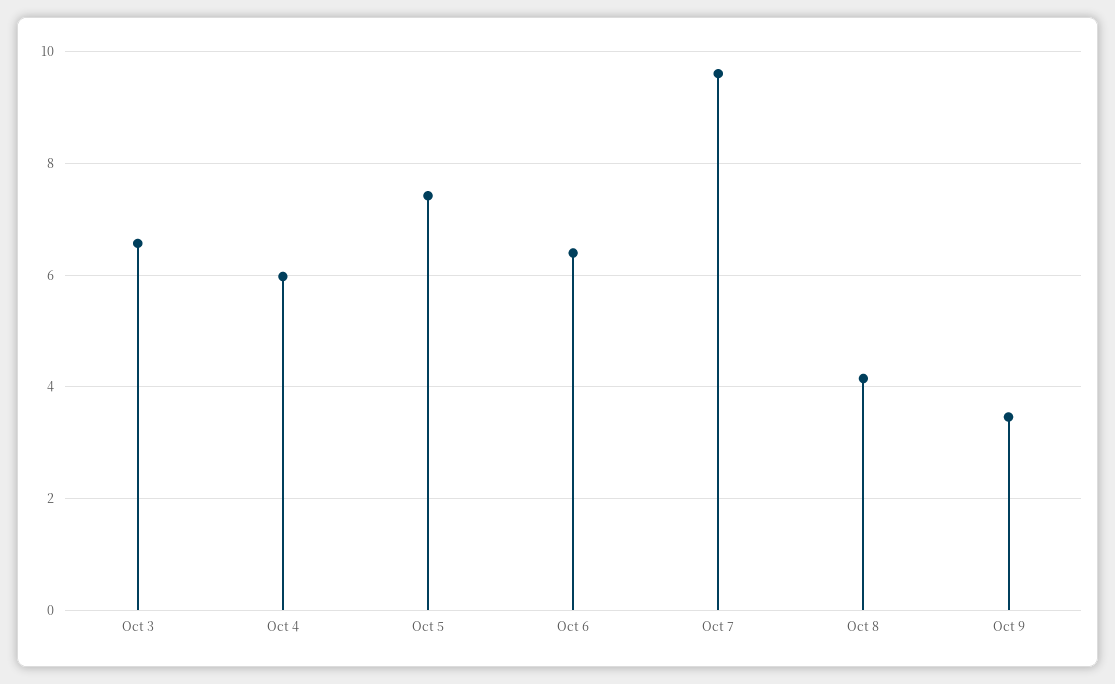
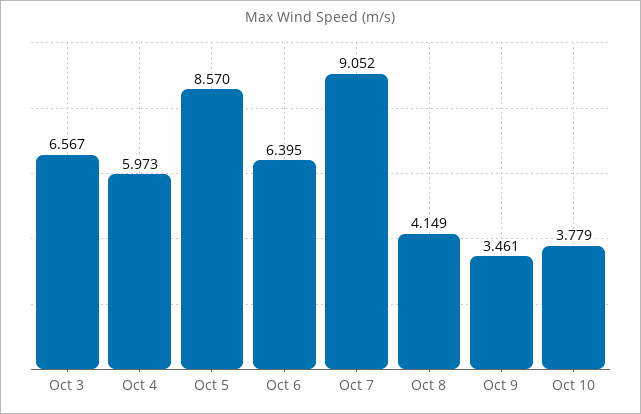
Oct 5: 7.4 -> 8.57
Oct 7: 9.6 -> 9.052
Oct 10: none -> 3.779

